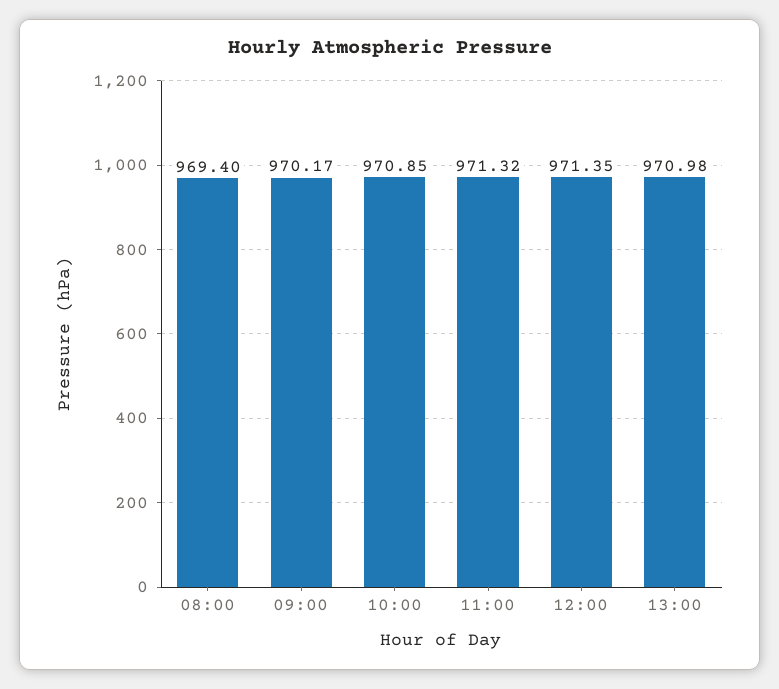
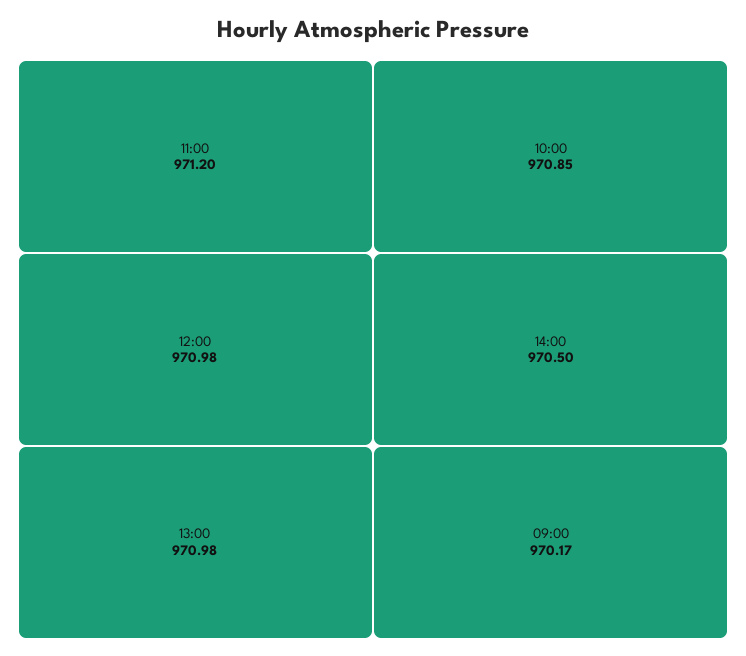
08:00: 969.4 -> none
11:00: 971.32 -> 971.2
12:00: 971.35 -> 970.98
14:00: none -> 970.5

